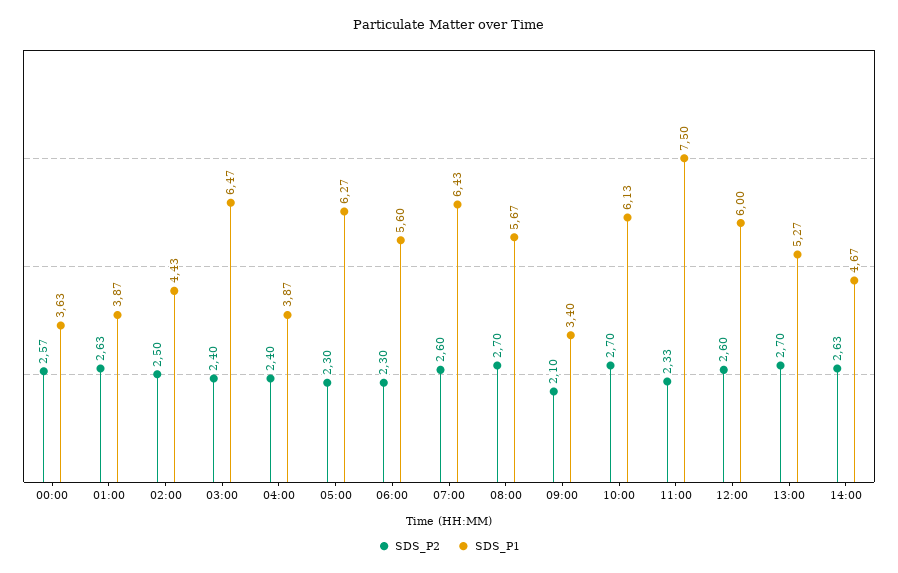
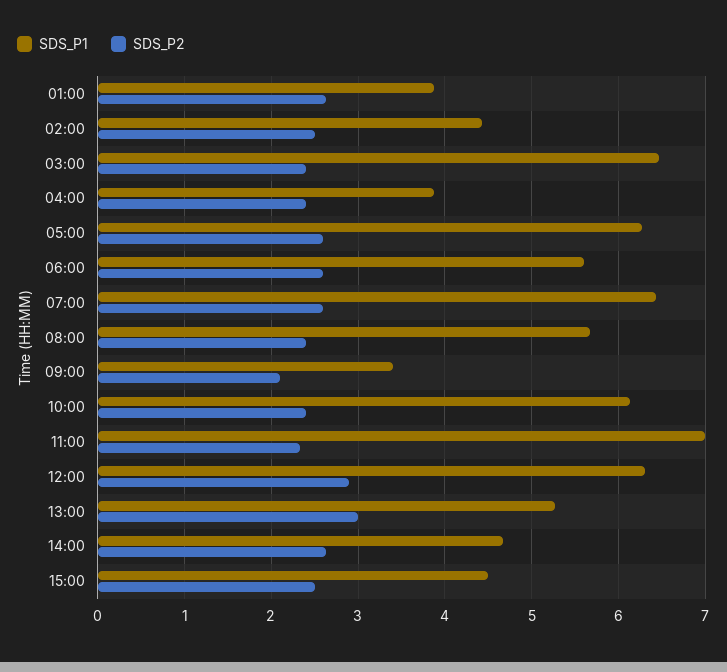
SDS_P2, 00:00: 2.57 -> none
SDS_P1, 00:00: 3.63 -> none
SDS_P2, 05:00: 2.3 -> 2.6
SDS_P2, 06:00: 2.3 -> 2.6
SDS_P2, 08:00: 2.7 -> 2.4
SDS_P2, 10:00: 2.7 -> 2.4
SDS_P1, 11:00: 7.5 -> 7
SDS_P2, 12:00: 2.6 -> 2.9
SDS_P1, 12:00: 6 -> 6.3
SDS_P2, 13:00: 2.7 -> 3
SDS_P1, 15:00: none -> 4.5
SDS_P2, 15:00: none -> 2.5

